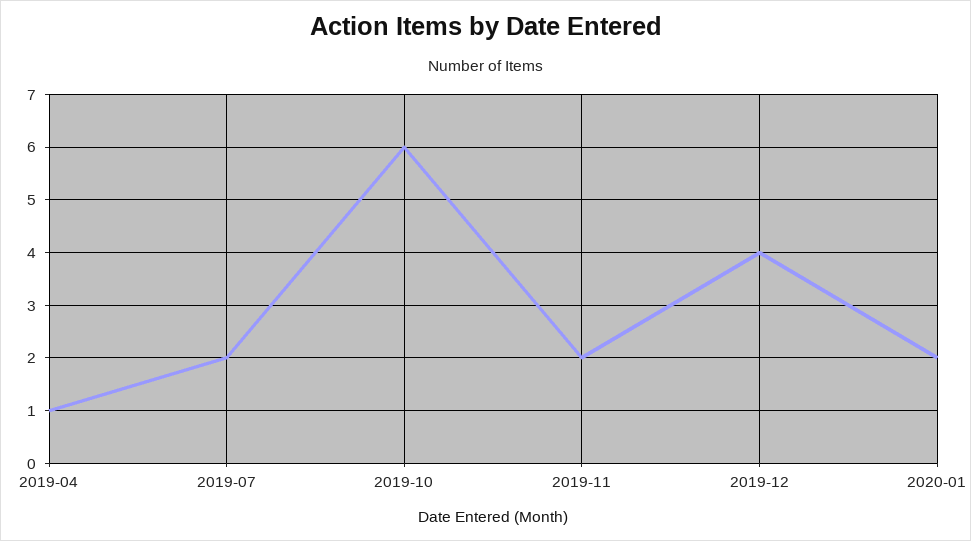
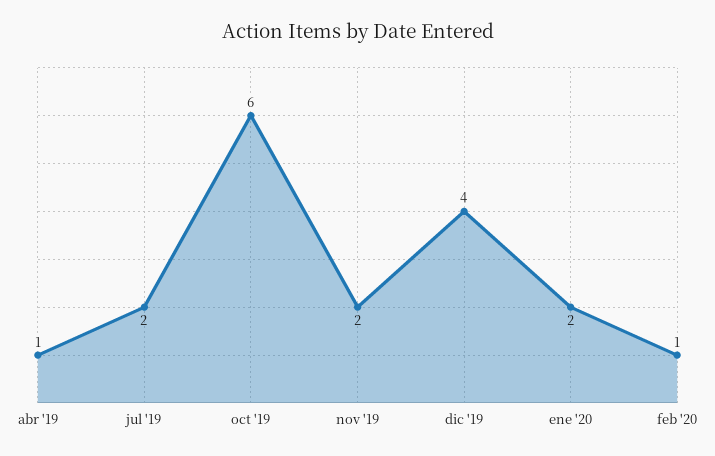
feb '20: none -> 1

